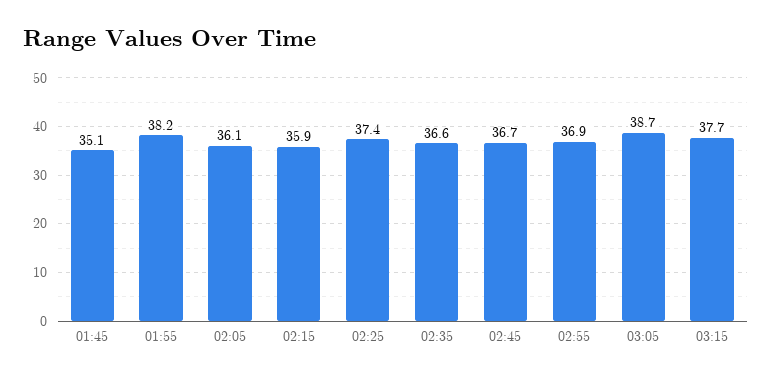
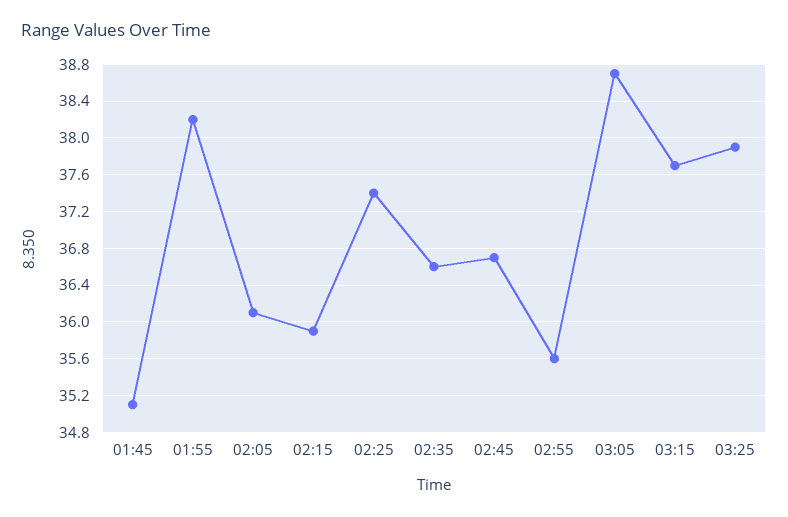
02:55: 36.9 -> 35.6
03:25: none -> 37.9

